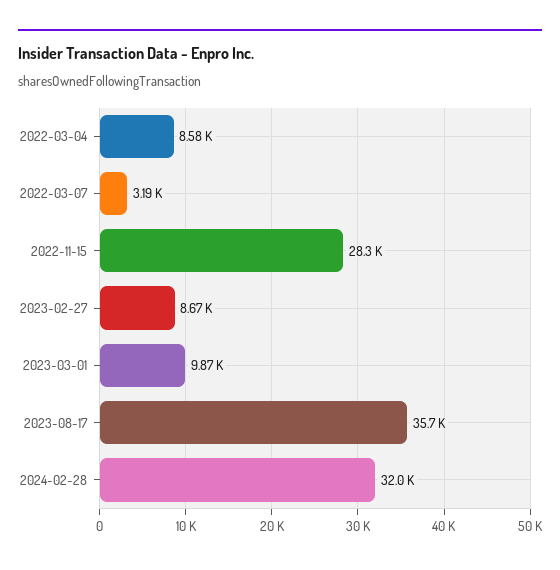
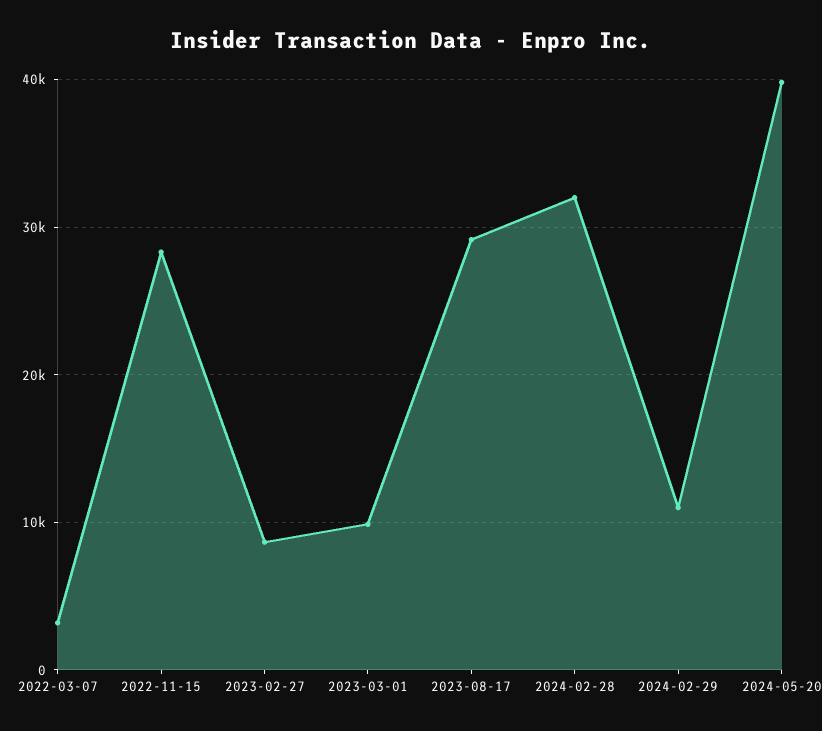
2022-03-04: 8580 -> none
2023-08-17: 35700 -> 29000
2024-02-29: none -> 11000
2024-05-20: none -> 40000

